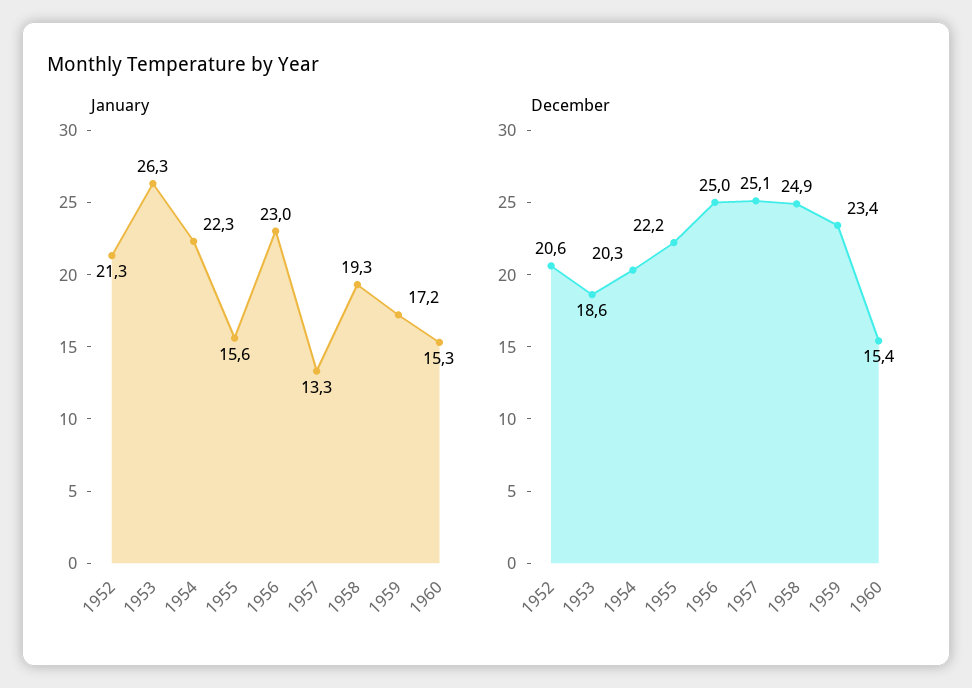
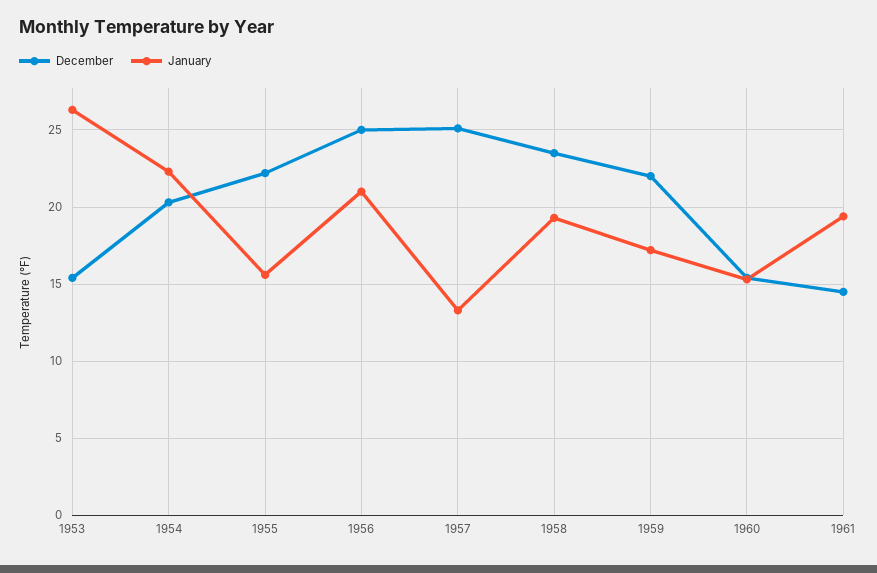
January, 1952: 21.3 -> none
January, 1956: 23 -> 21
December, 1952: 20.6 -> none
December, 1953: 18.6 -> 15.5
December, 1958: 24.9 -> 23.5
December, 1959: 23.4 -> 22
December, 1961: none -> 14.5
January, 1961: none -> 19.5

